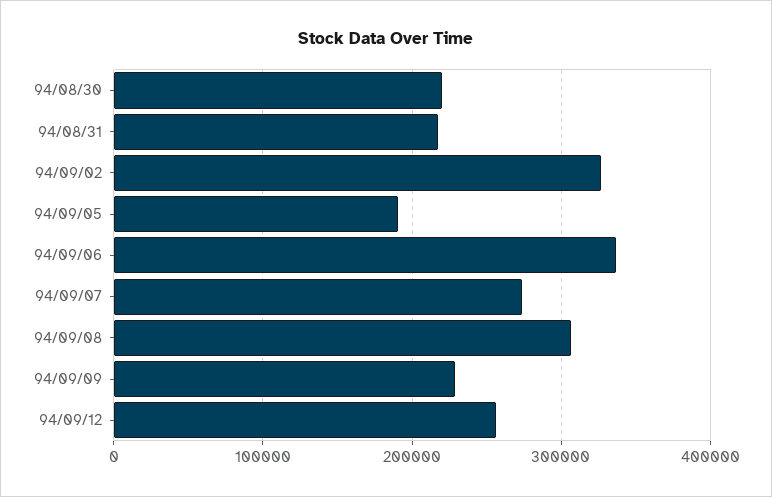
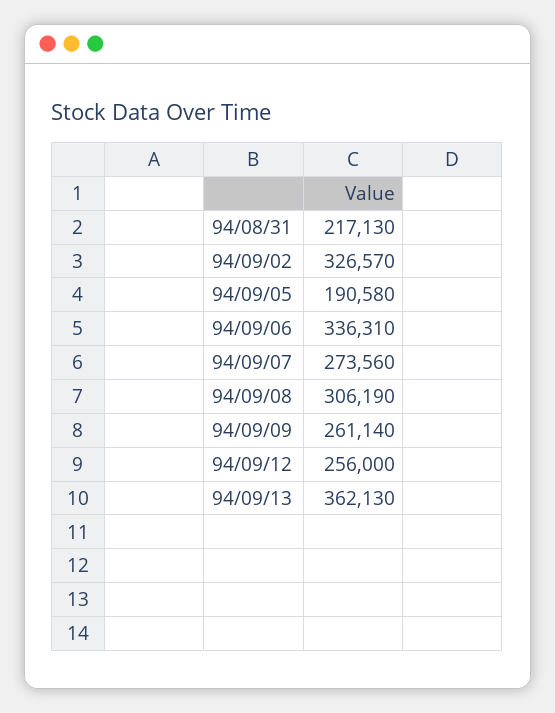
94/08/30: 220000 -> none
94/09/09: 230000 -> 261140
94/09/13: none -> 362130

